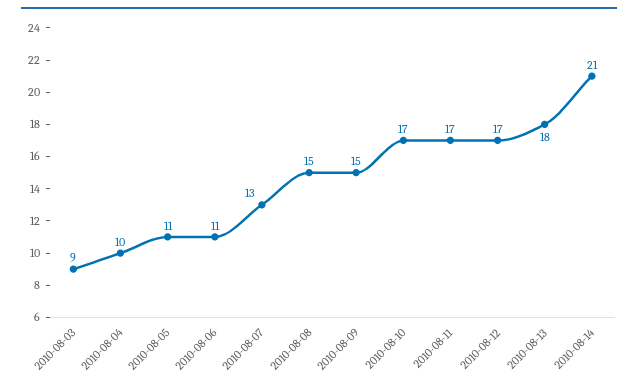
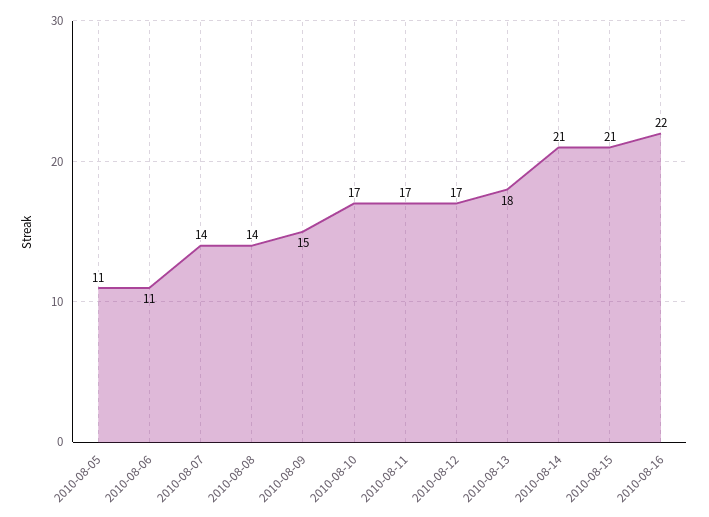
2010-08-03: 9 -> none
2010-08-04: 10 -> none
2010-08-07: 13 -> 14
2010-08-08: 15 -> 14
2010-08-15: none -> 21
2010-08-16: none -> 22

